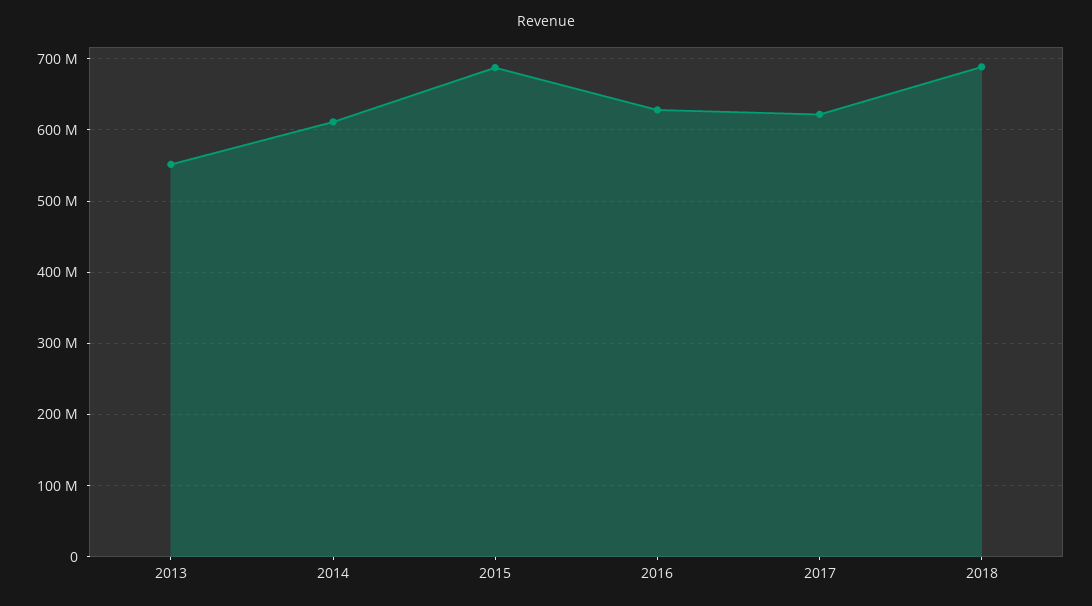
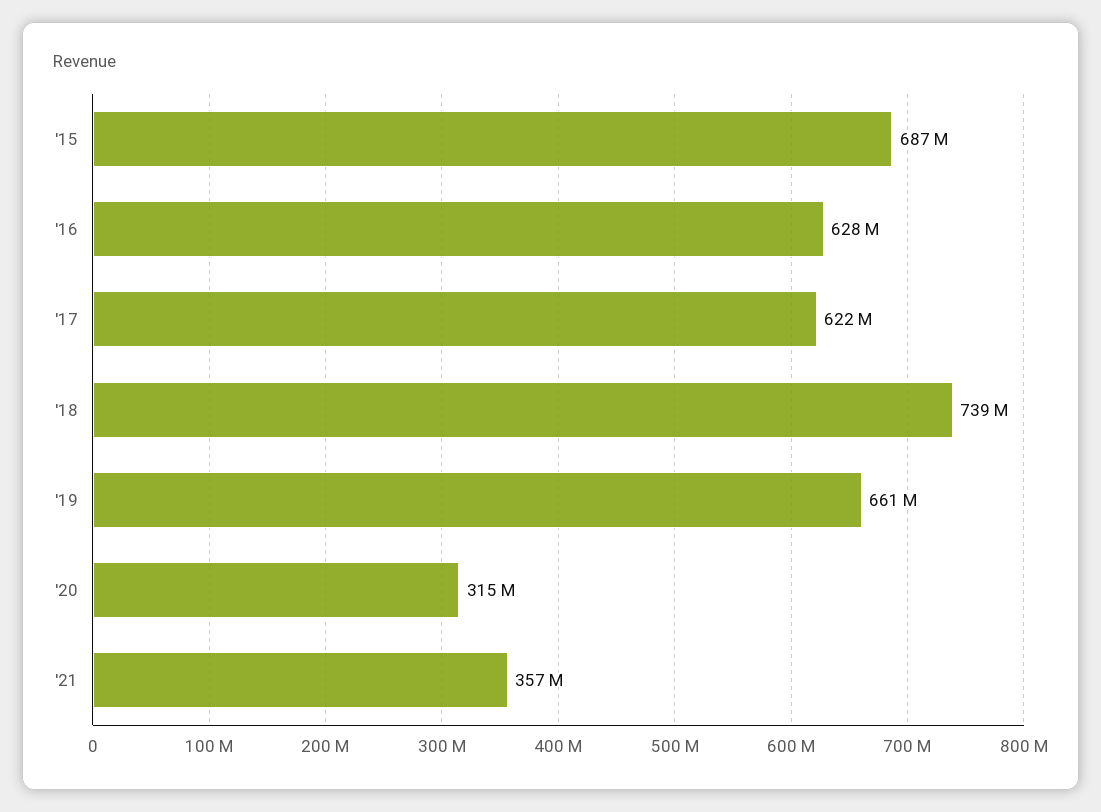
2013: 550000000 -> none
2014: 610000000 -> none
2018: 690000000 -> 739000000
'19: none -> 661000000
'20: none -> 315000000
'21: none -> 357000000

